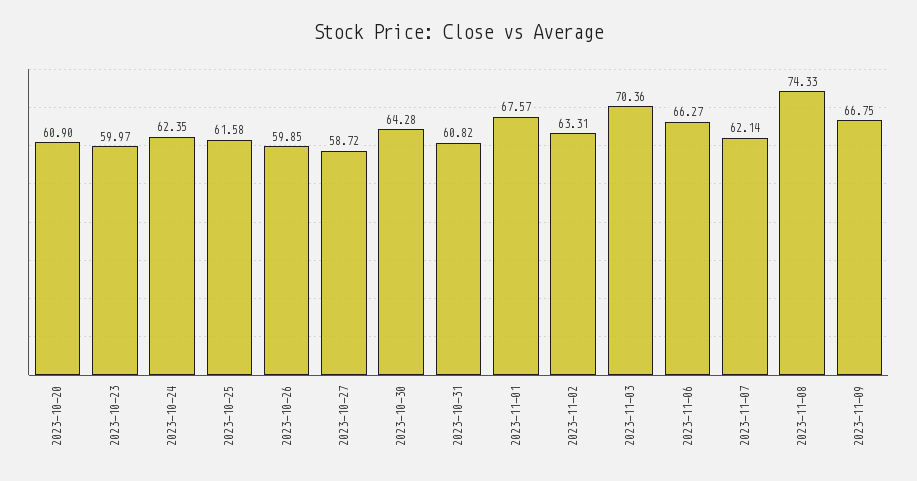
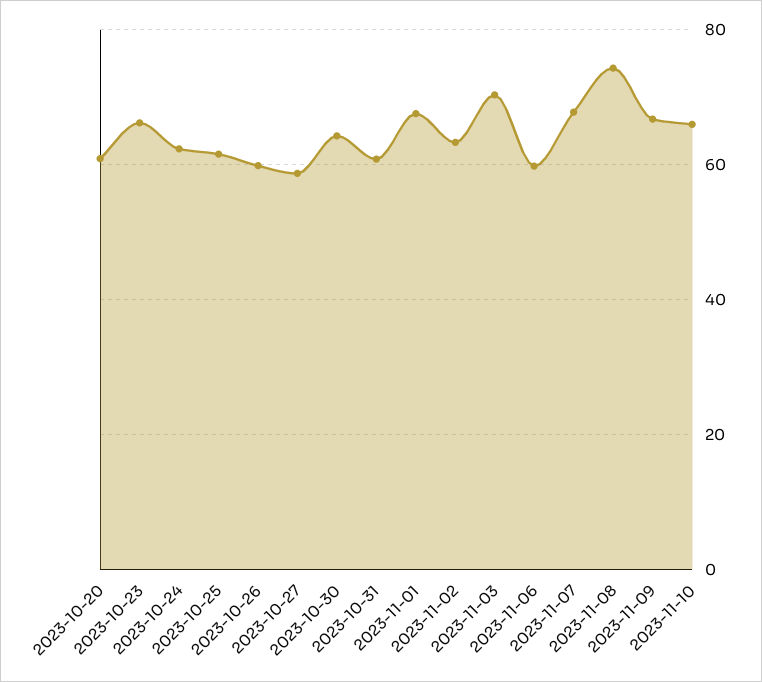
2023-10-23: 59.97 -> 66
2023-11-06: 66.27 -> 60
2023-11-07: 62.14 -> 68
2023-11-10: none -> 66

